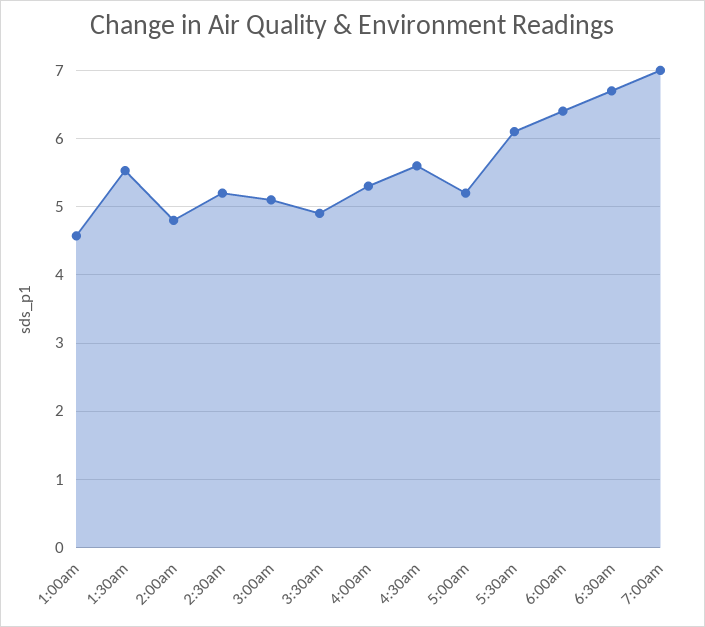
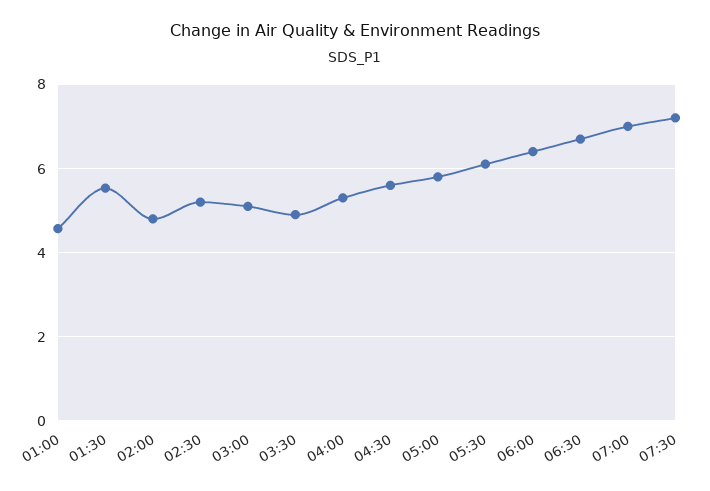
5:00am: 5.2 -> 5.8
07:30: none -> 7.2

